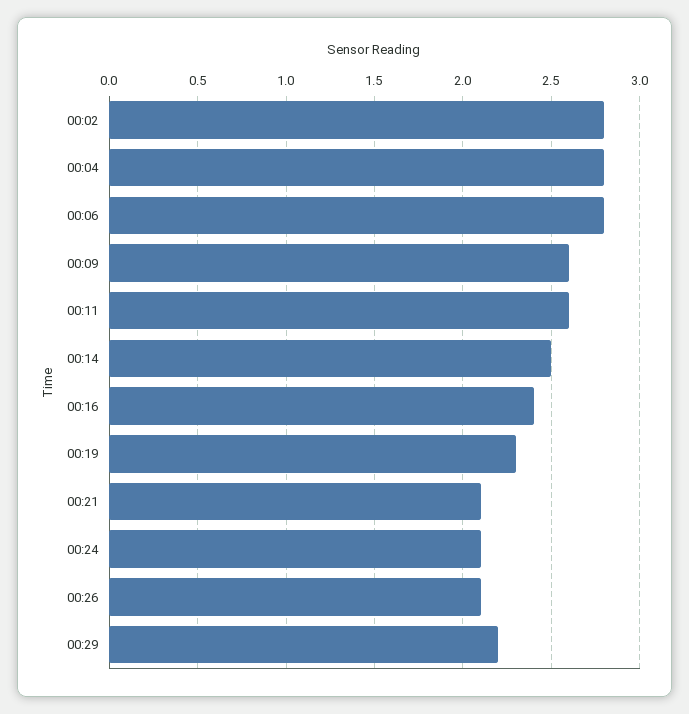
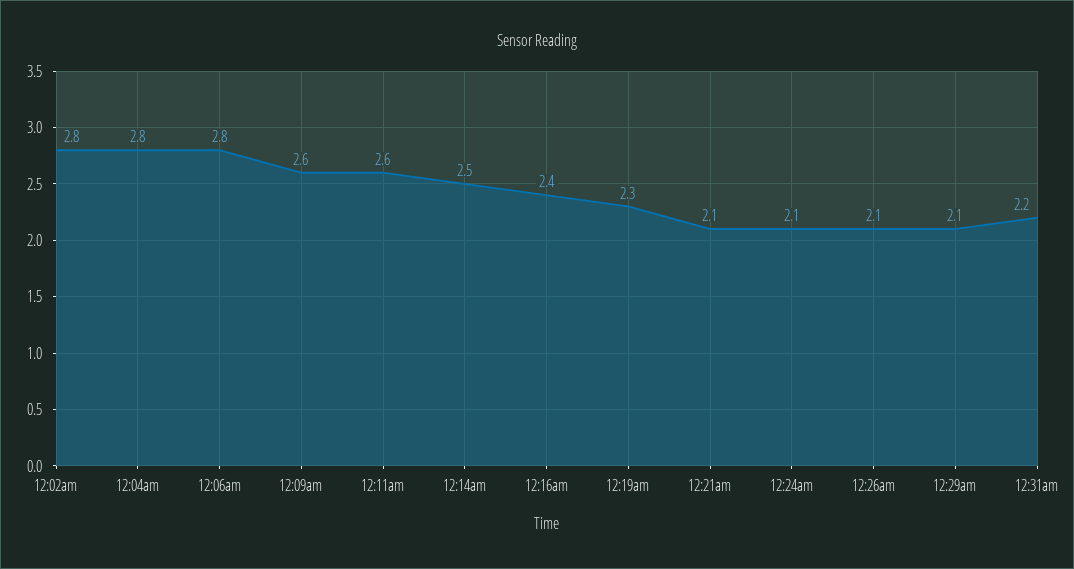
00:29: 2.2 -> 2.1
12:31am: none -> 2.2

